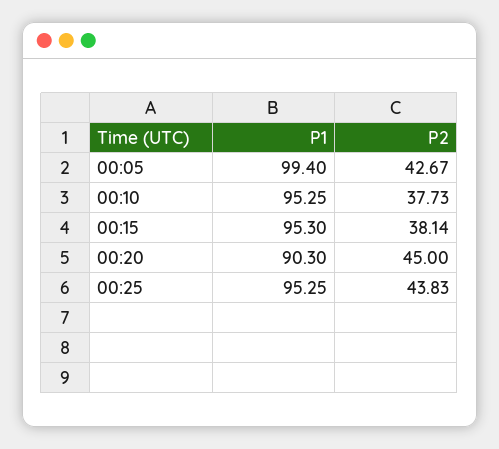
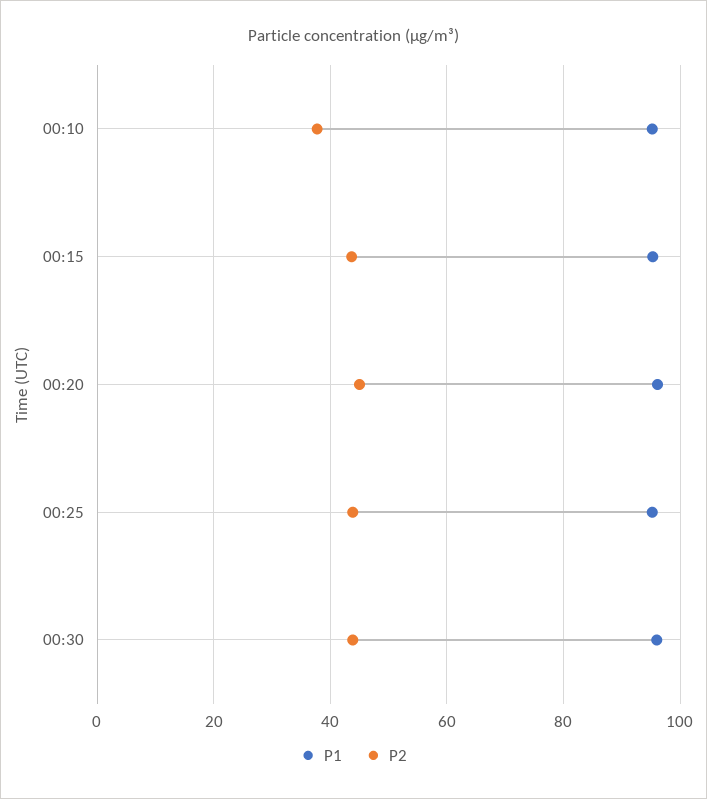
P1, 00:05: 99.4 -> none
P2, 00:05: 42.67 -> none
P2, 00:15: 38.14 -> 44
P1, 00:20: 90.3 -> 96
P1, 00:30: none -> 96
P2, 00:30: none -> 44

